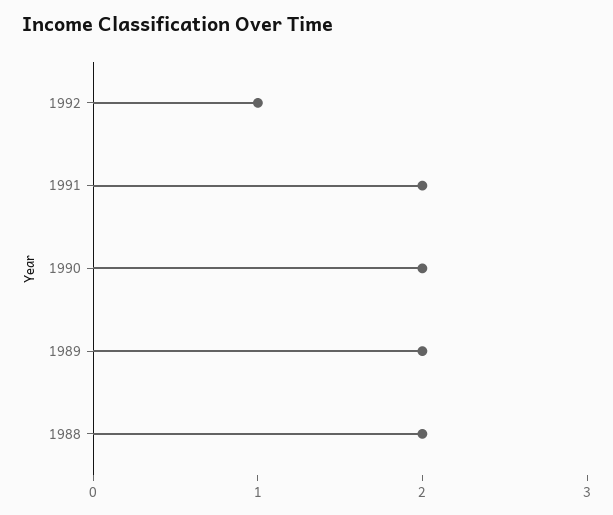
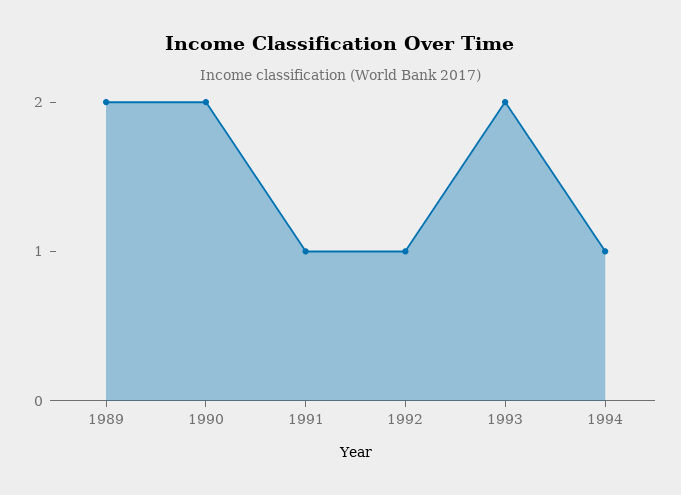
1991: 2 -> 1
1988: 2 -> none
1993: none -> 2
1994: none -> 1

